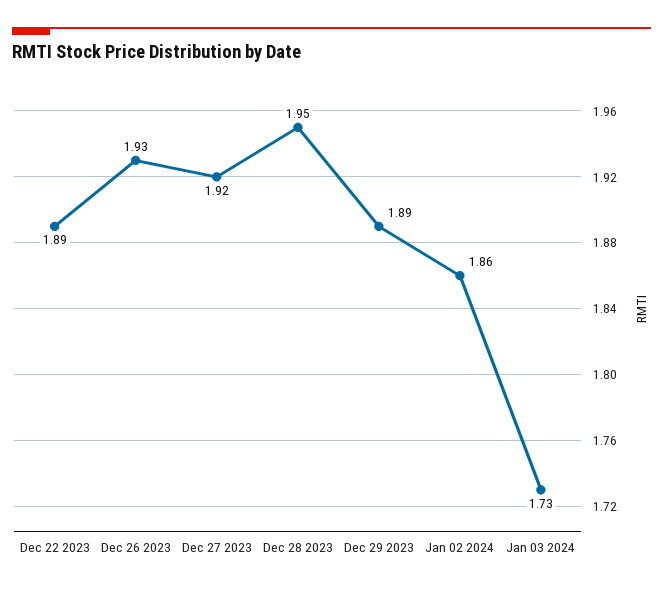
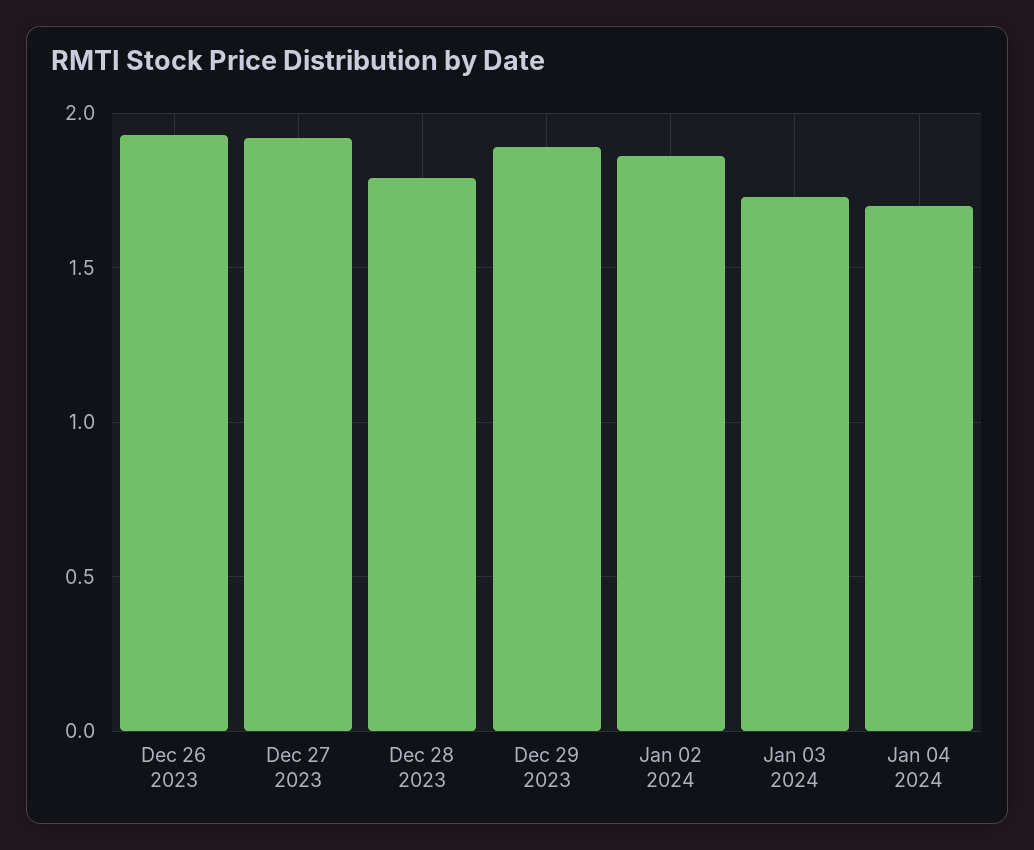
Dec 22 2023: 1.89 -> none
Dec 28 2023: 1.95 -> 1.8
Jan 04 2024: none -> 1.7

